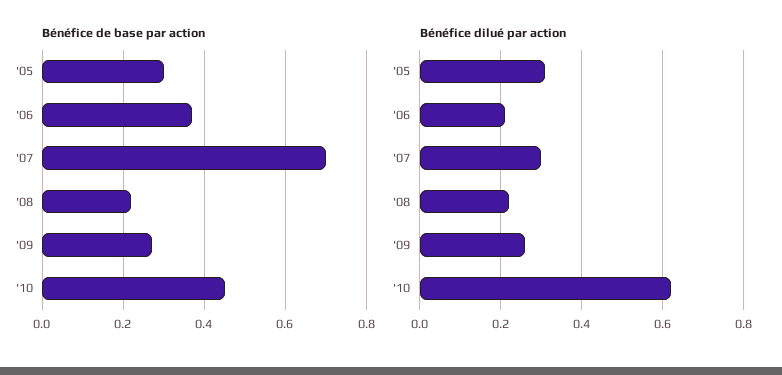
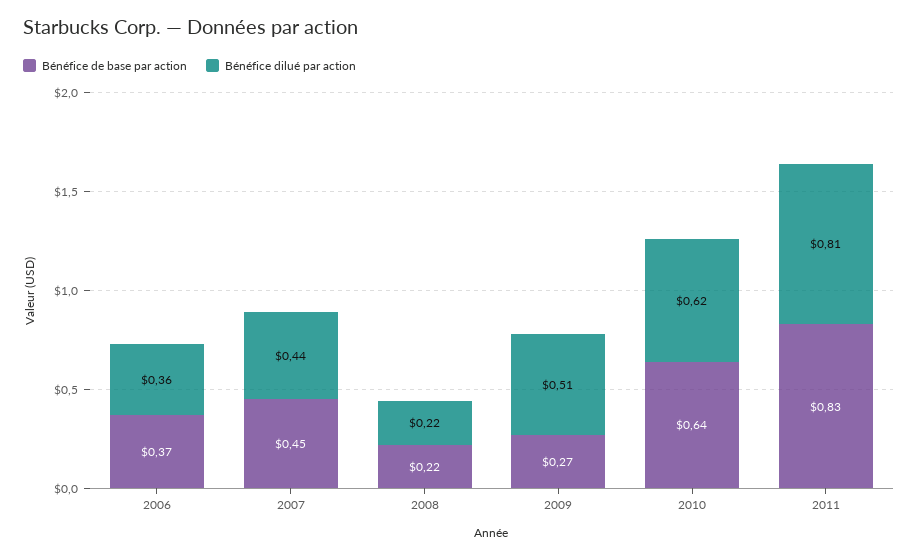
Bénéfice de base par action, '05: 0.3 -> none
Bénéfice de base par action, '07: 0.7 -> 0.45
Bénéfice de base par action, '10: 0.45 -> 0.64
Bénéfice dilué par action, '05: 0.3 -> none
Bénéfice dilué par action, '06: 0.2 -> 0.36
Bénéfice dilué par action, '07: 0.3 -> 0.44
Bénéfice dilué par action, '09: 0.25 -> 0.51
Bénéfice de base par action, 2011: none -> 0.83
Bénéfice dilué par action, 2011: none -> 0.81

